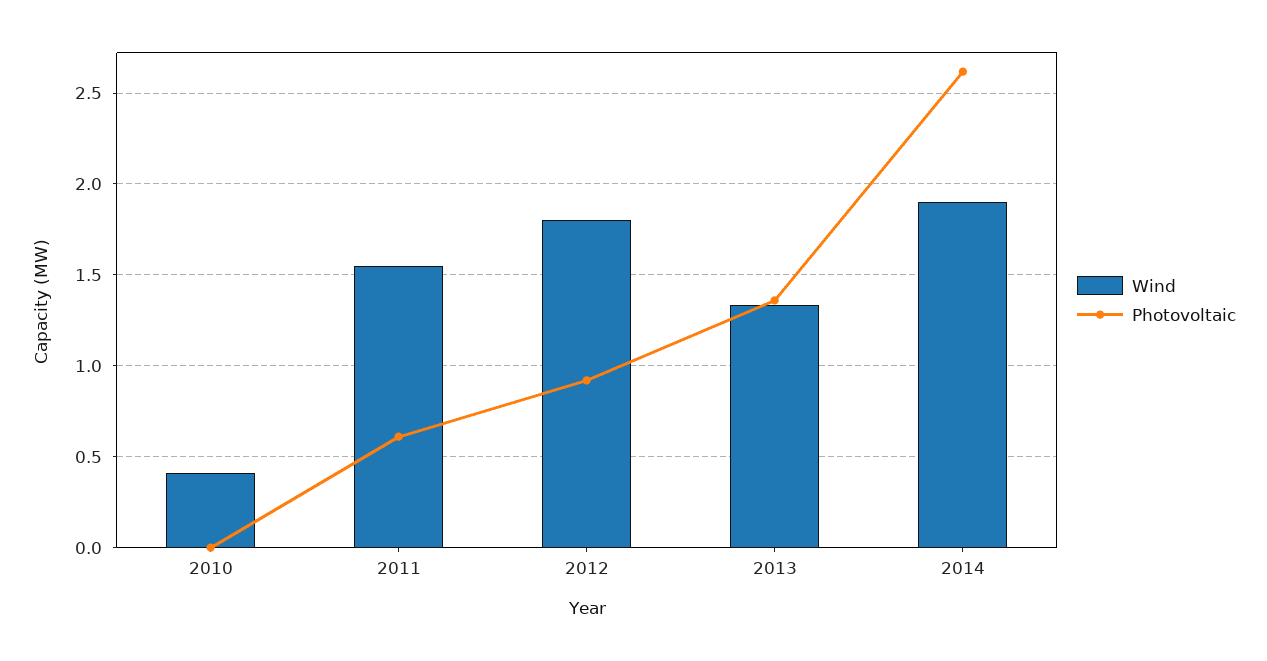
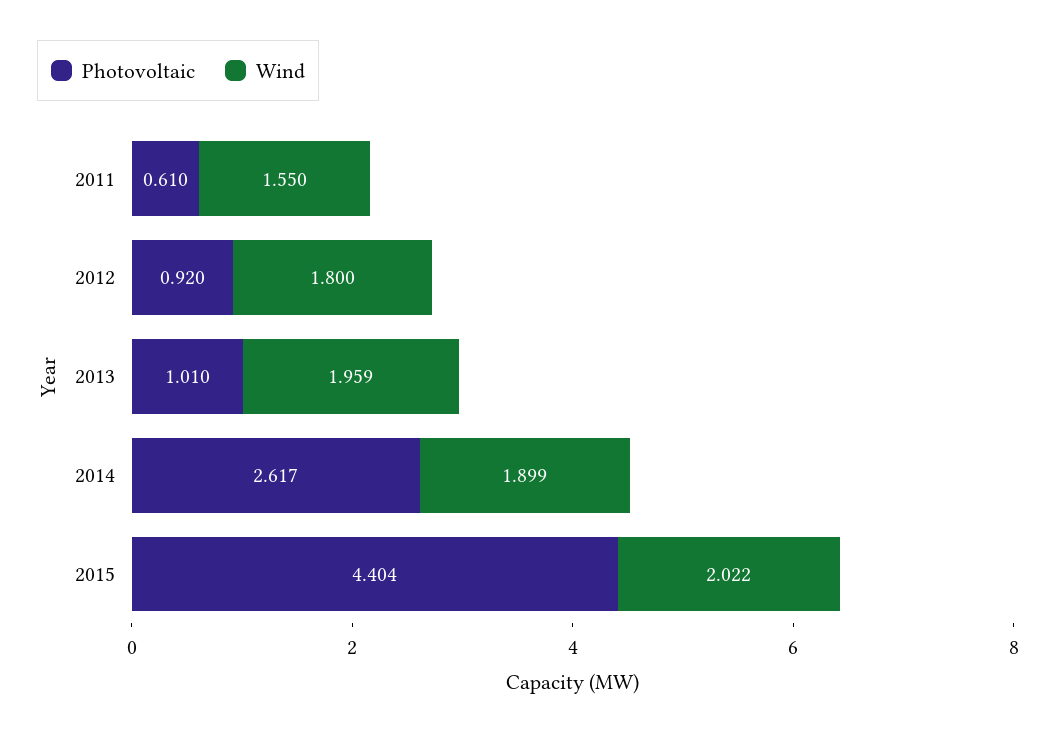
Wind, 2010: 0.4 -> none
Photovoltaic, 2010: 0 -> none
Wind, 2013: 1.35 -> 1.959
Photovoltaic, 2013: 1.35 -> 1.01
Photovoltaic, 2015: none -> 4.404
Wind, 2015: none -> 2.022

